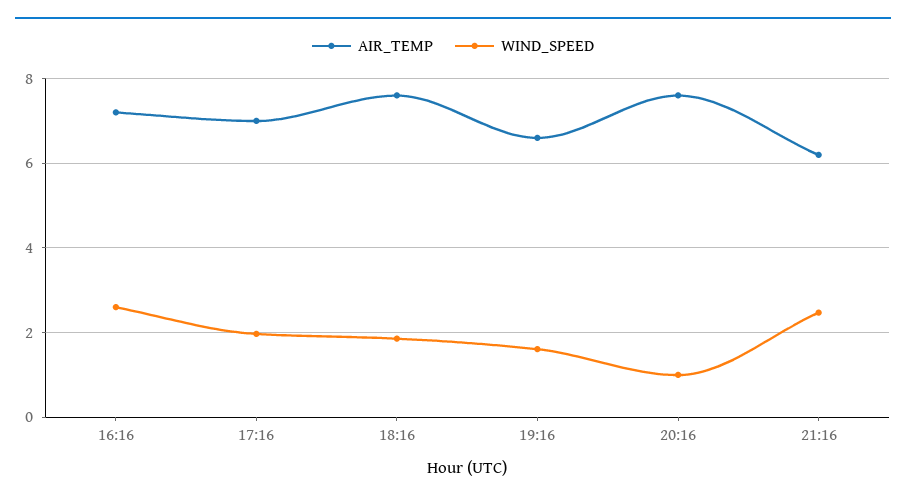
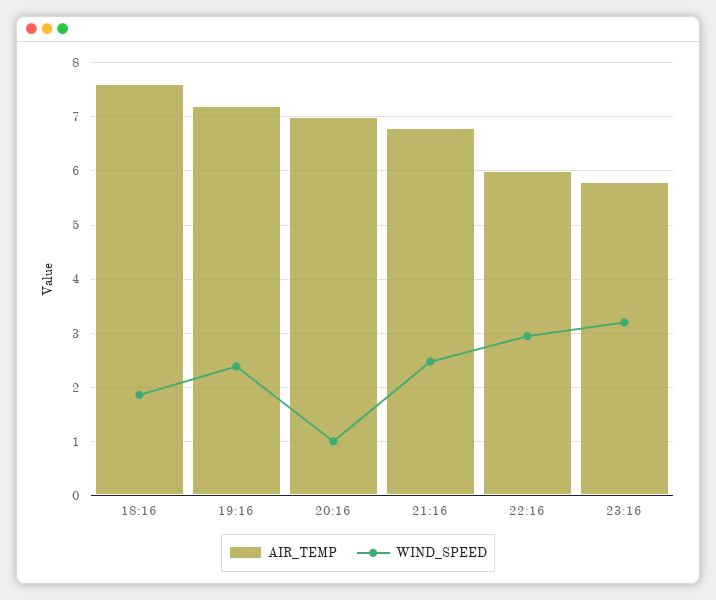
AIR_TEMP, 16:16: 7.2 -> none
WIND_SPEED, 16:16: 2.6 -> none
AIR_TEMP, 17:16: 7 -> none
WIND_SPEED, 17:16: 2 -> none
AIR_TEMP, 19:16: 6.6 -> 7.2
WIND_SPEED, 19:16: 1.6 -> 2.4
AIR_TEMP, 20:16: 7.6 -> 7
AIR_TEMP, 21:16: 6.2 -> 6.8
AIR_TEMP, 22:16: none -> 6
WIND_SPEED, 22:16: none -> 3
AIR_TEMP, 23:16: none -> 5.8
WIND_SPEED, 23:16: none -> 3.2

